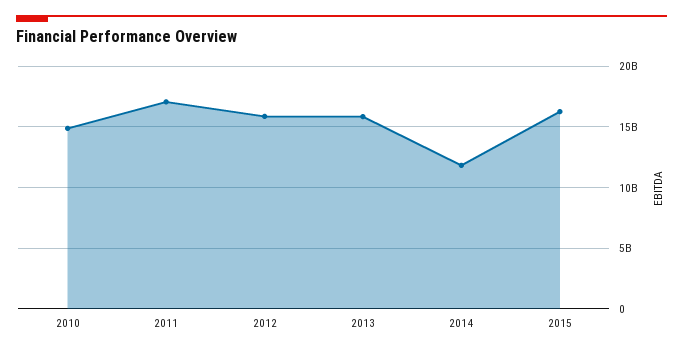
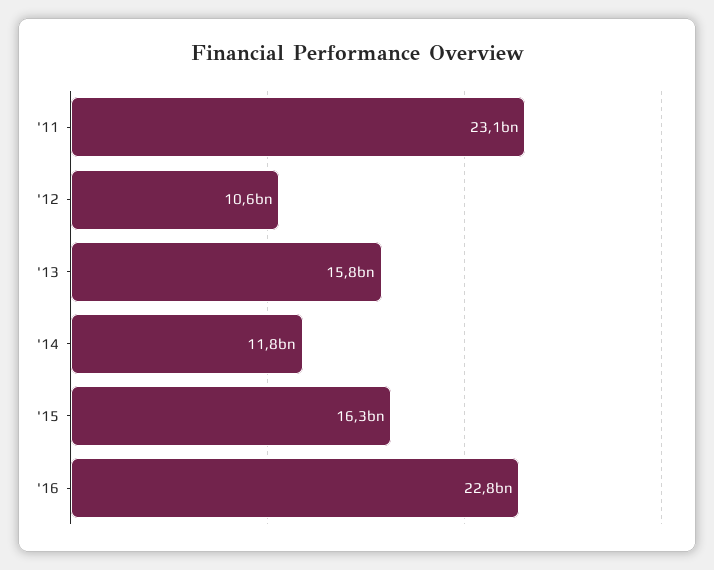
2010: 15000000000 -> none
2011: 17000000000 -> 23100000000
2012: 16000000000 -> 10600000000
'16: none -> 22800000000

